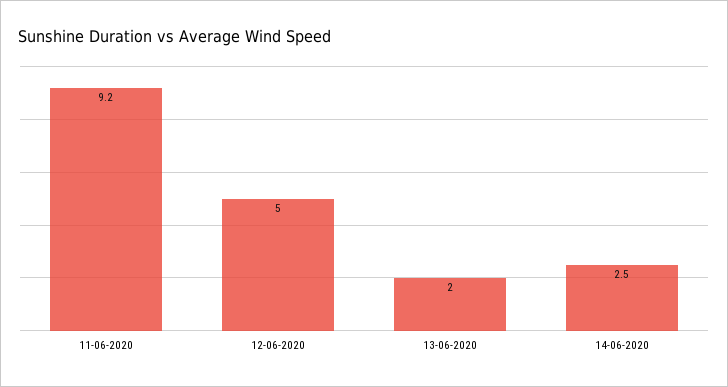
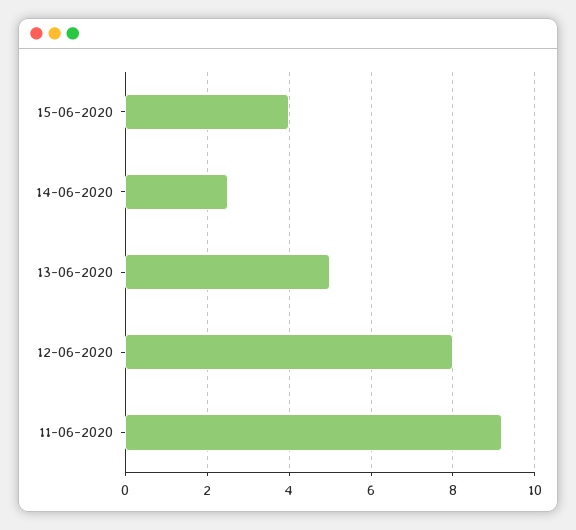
12-06-2020: 5 -> 8
13-06-2020: 2 -> 5
15-06-2020: none -> 4

